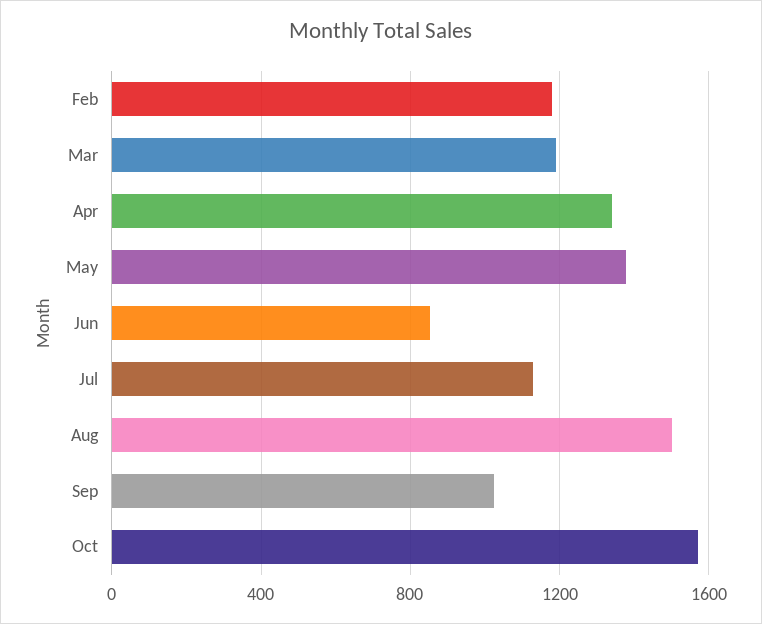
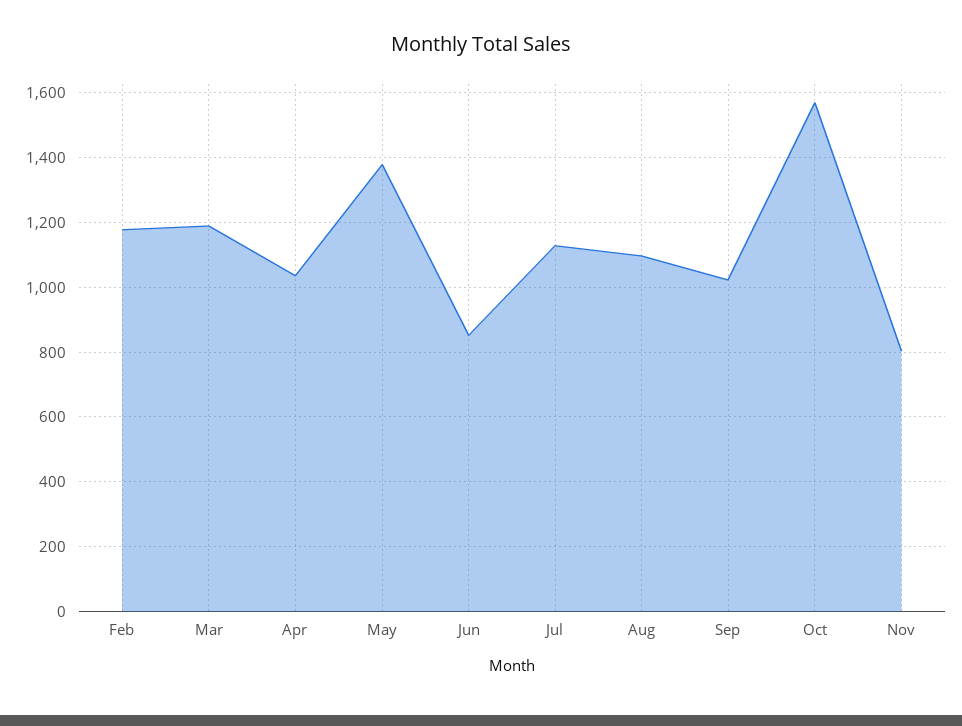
Apr: 1350 -> 1040
Aug: 1500 -> 1100
Nov: none -> 800

